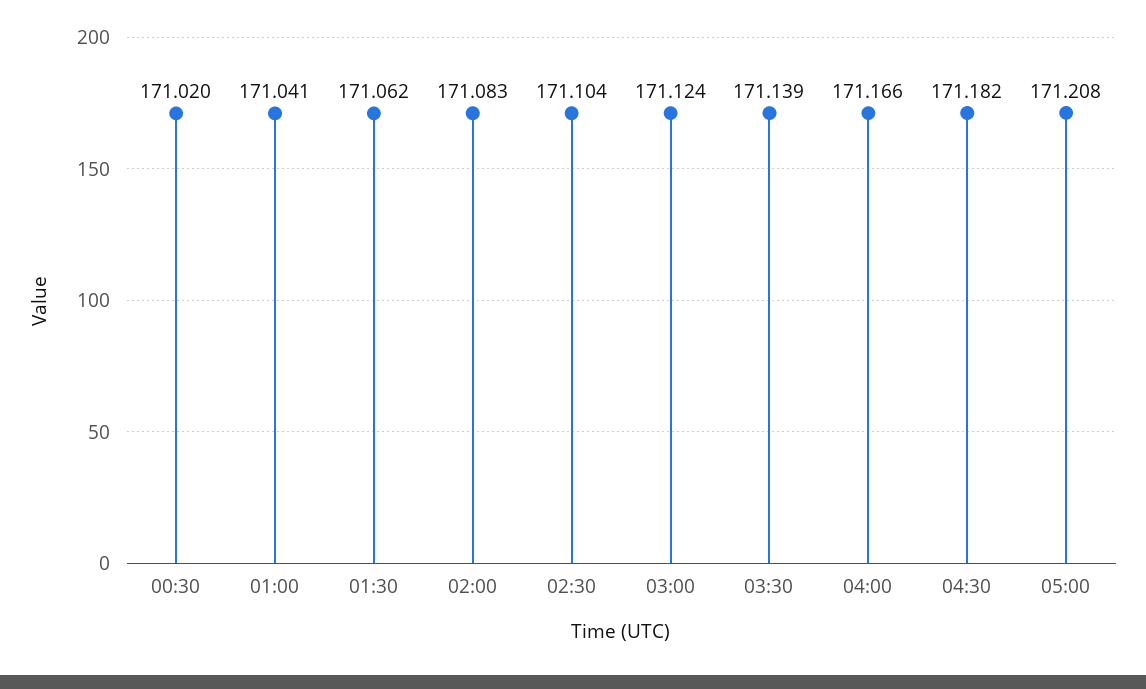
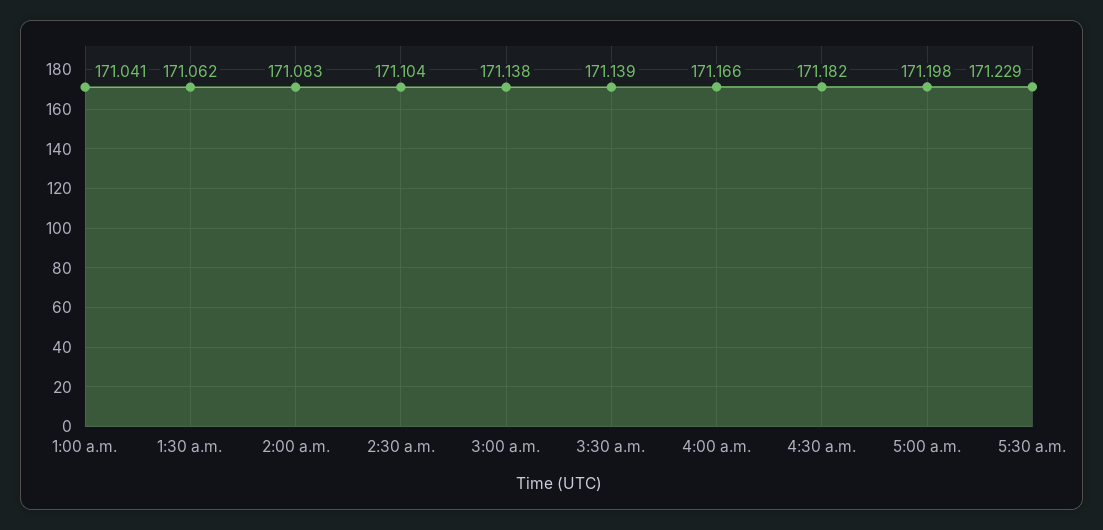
00:30: 171.02 -> none
03:00: 171.124 -> 171.138
05:00: 171.208 -> 171.198
5:30 a.m.: none -> 171.229

